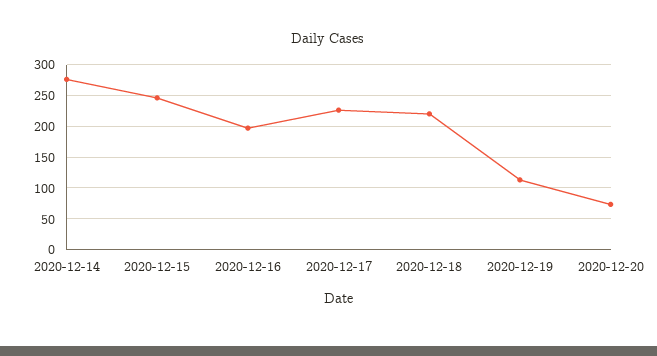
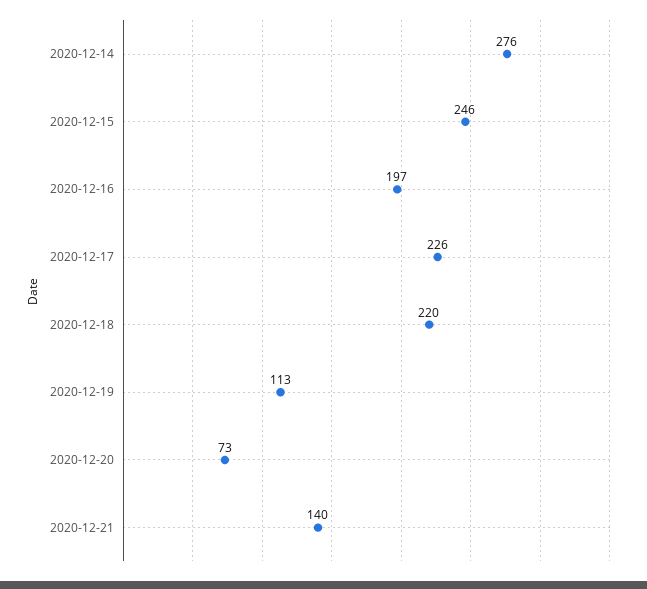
2020-12-21: none -> 140

